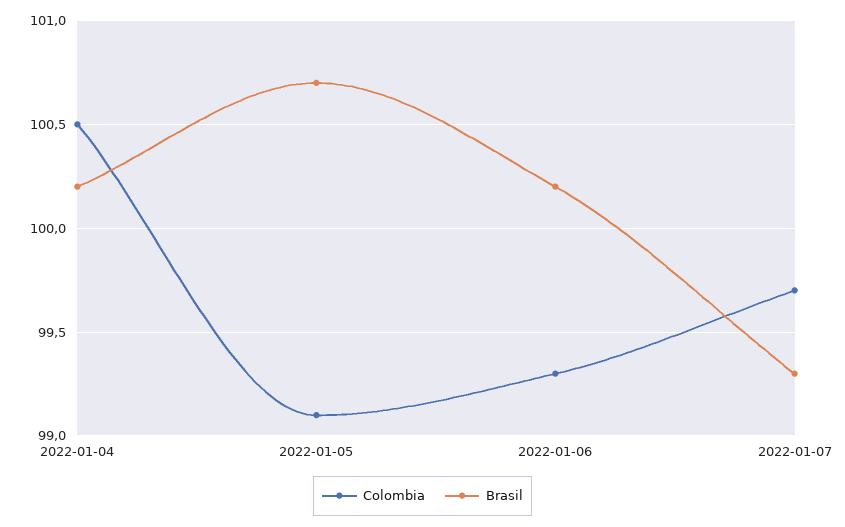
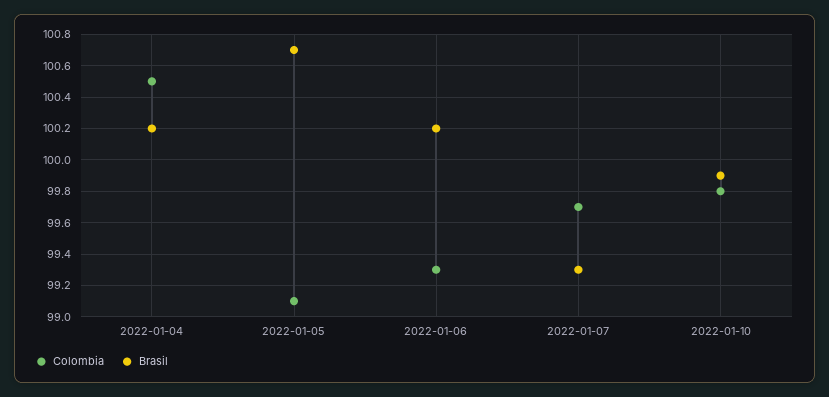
Colombia, 2022-01-10: none -> 99.8
Brasil, 2022-01-10: none -> 99.9

